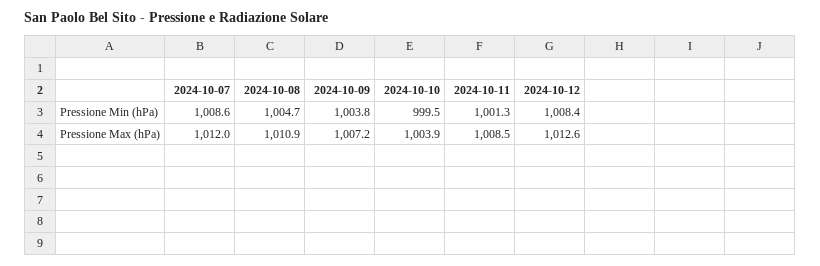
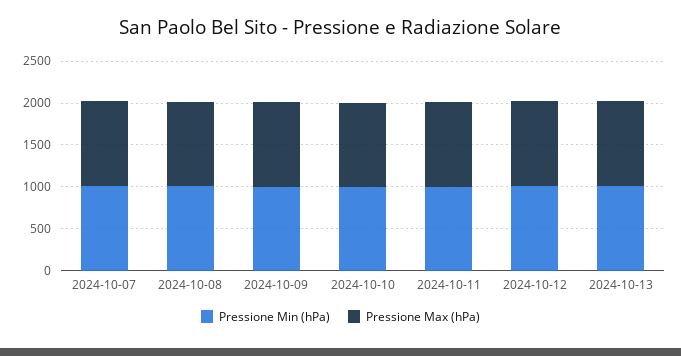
Pressione Min (hPa), 2024-10-13: none -> 1000
Pressione Max (hPa), 2024-10-13: none -> 1000

